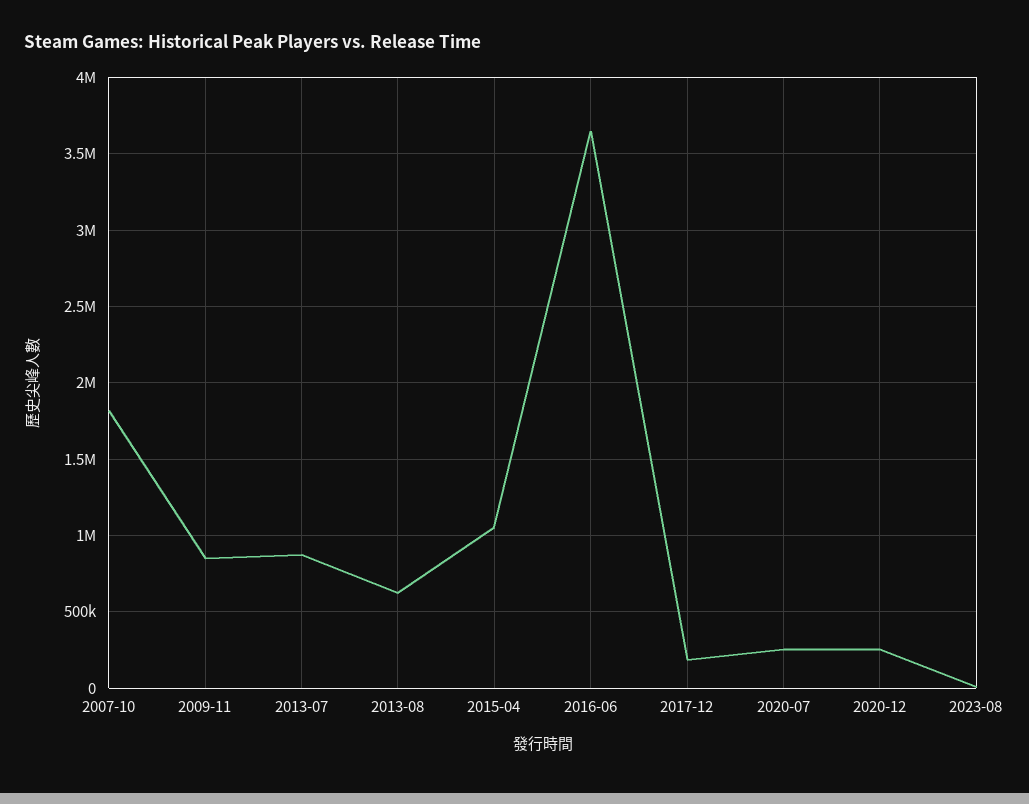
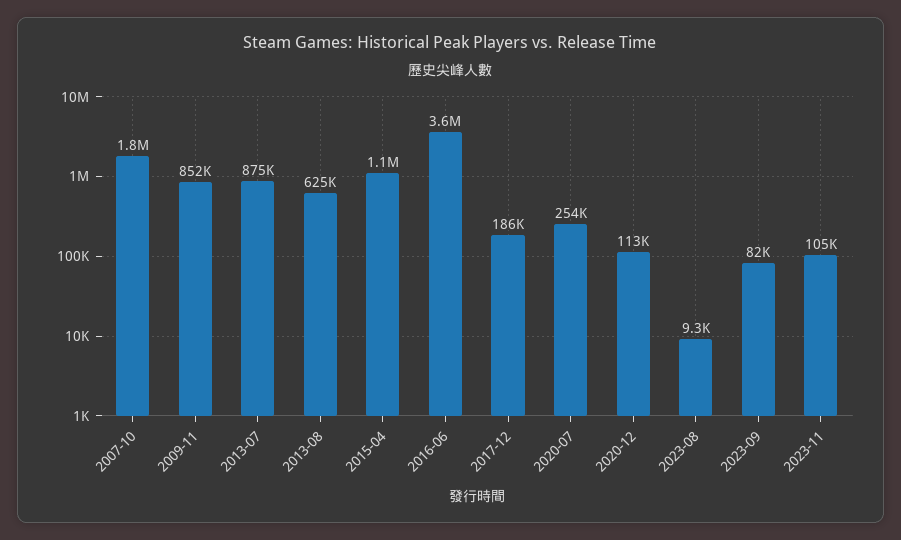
2020-12: 250000 -> 113000
2023-09: none -> 82000
2023-11: none -> 105000

